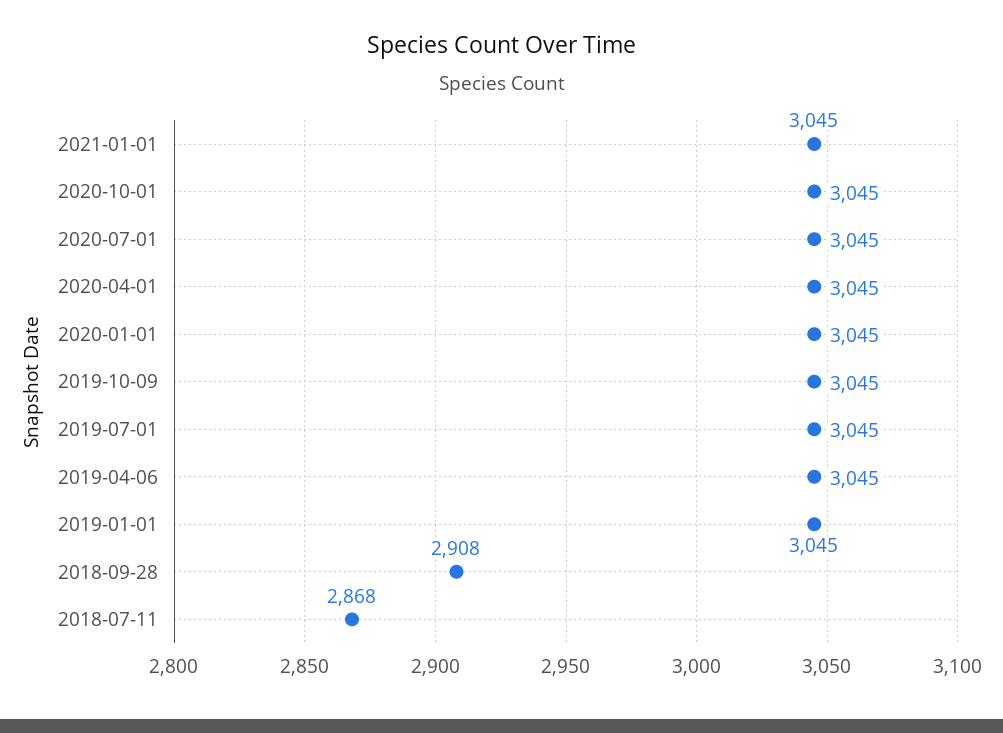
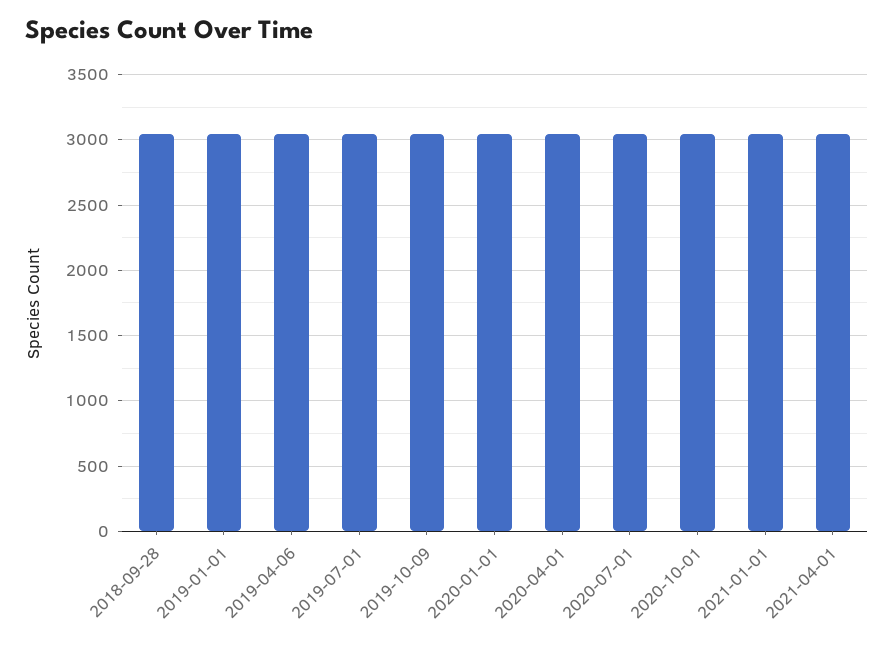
2018-09-28: 2908 -> 3050
2018-07-11: 2868 -> none
2021-04-01: none -> 3050

